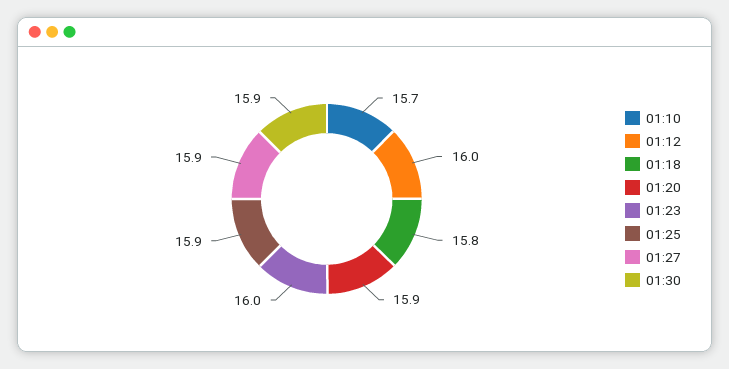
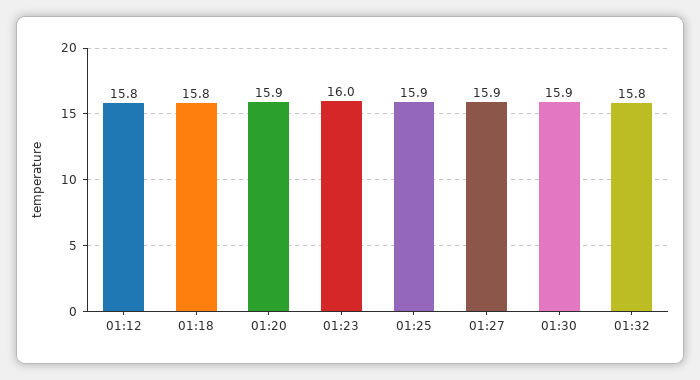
01:10: 15.7 -> none
01:12: 16 -> 15.8
01:32: none -> 15.8

